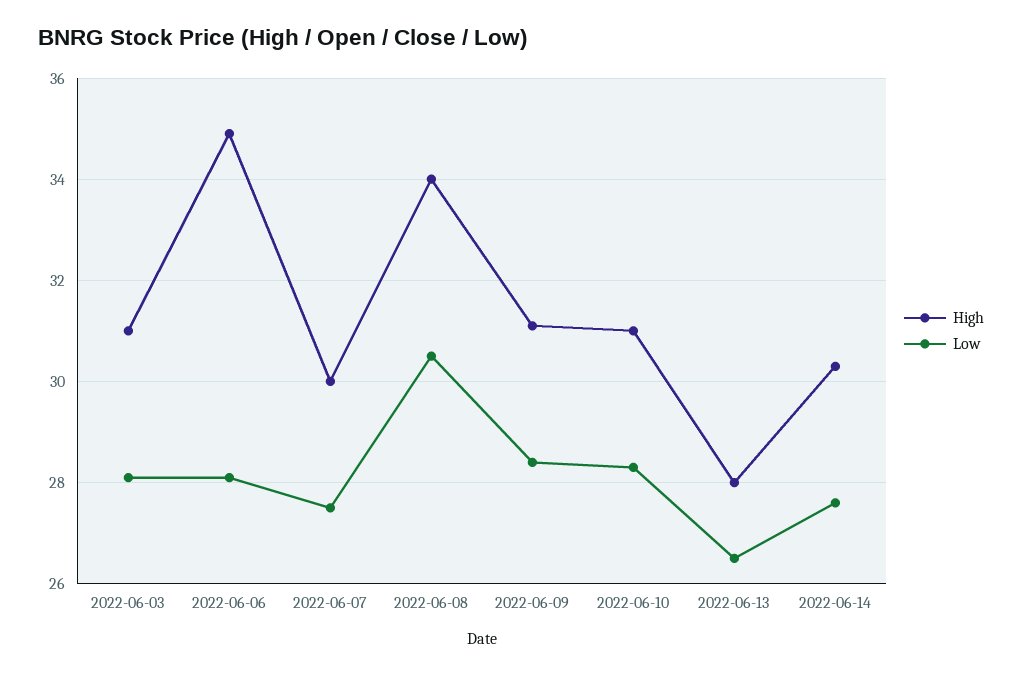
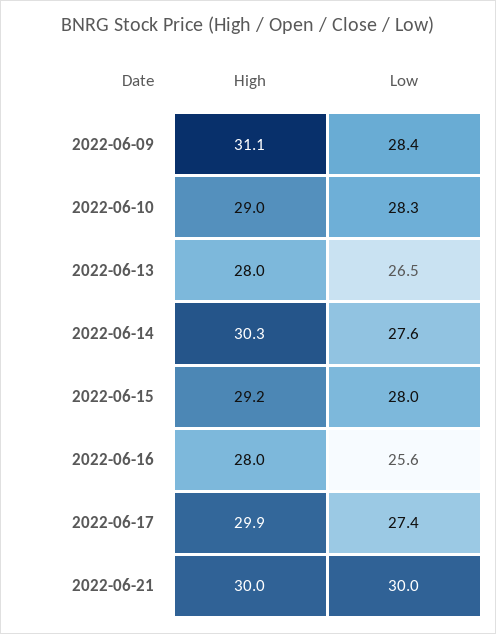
High, 2022-06-03: 31 -> none
Low, 2022-06-03: 28 -> none
High, 2022-06-06: 35 -> none
Low, 2022-06-06: 28 -> none
High, 2022-06-07: 30 -> none
Low, 2022-06-07: 27.5 -> none
High, 2022-06-08: 34 -> none
Low, 2022-06-08: 30.5 -> none
High, 2022-06-10: 31 -> 29
High, 2022-06-15: none -> 29.2
Low, 2022-06-15: none -> 28
High, 2022-06-16: none -> 28
Low, 2022-06-16: none -> 25.6
High, 2022-06-17: none -> 29.9
Low, 2022-06-17: none -> 27.4
High, 2022-06-21: none -> 30
Low, 2022-06-21: none -> 30

